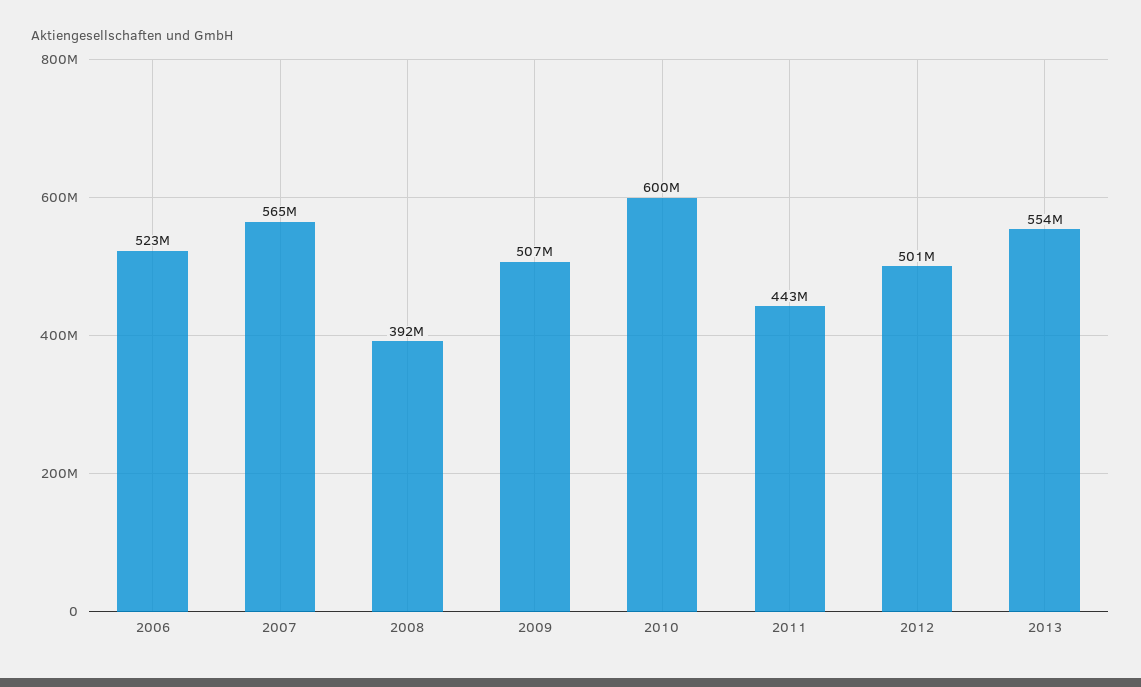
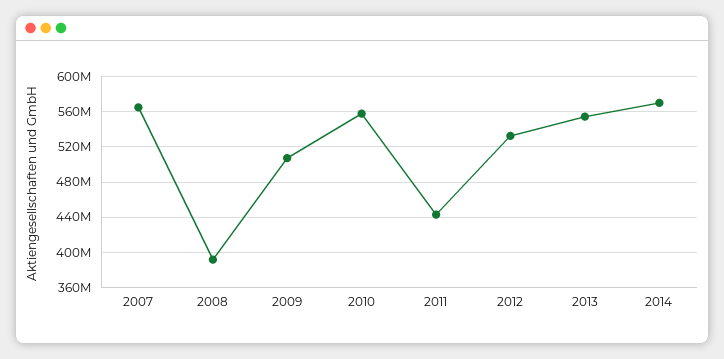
2006: 523000000 -> none
2010: 600000000 -> 560000000
2012: 501000000 -> 530000000
2014: none -> 570000000

